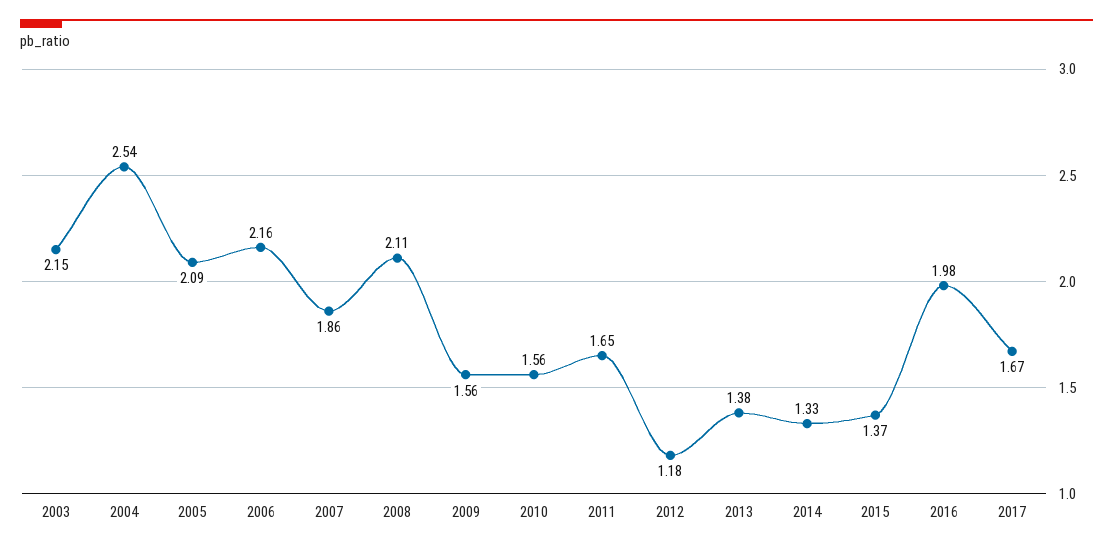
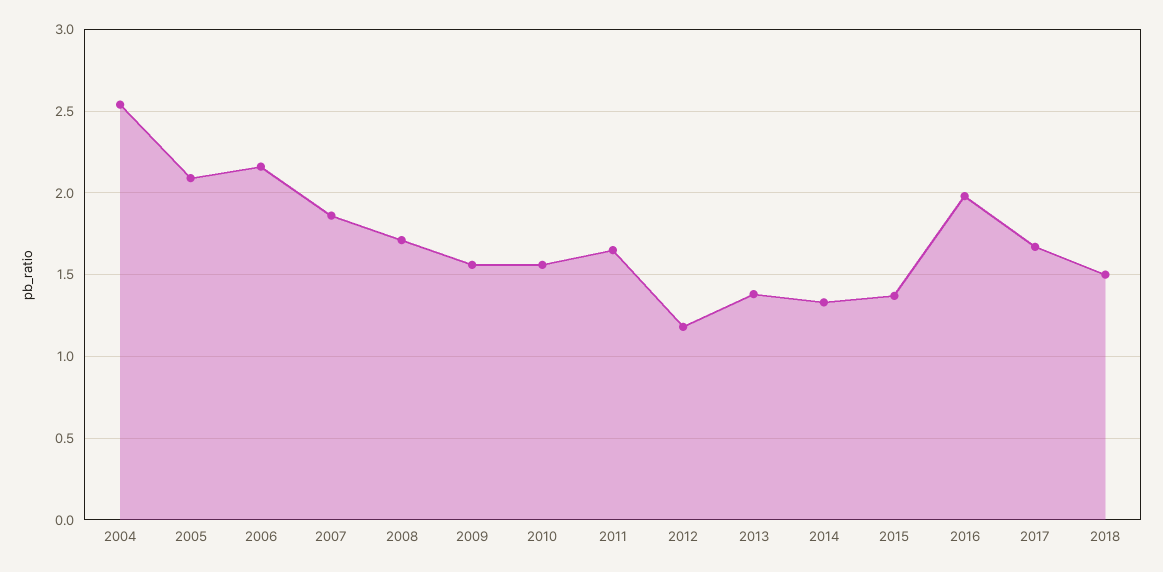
2003: 2.15 -> none
2008: 2.11 -> 1.7
2018: none -> 1.5

